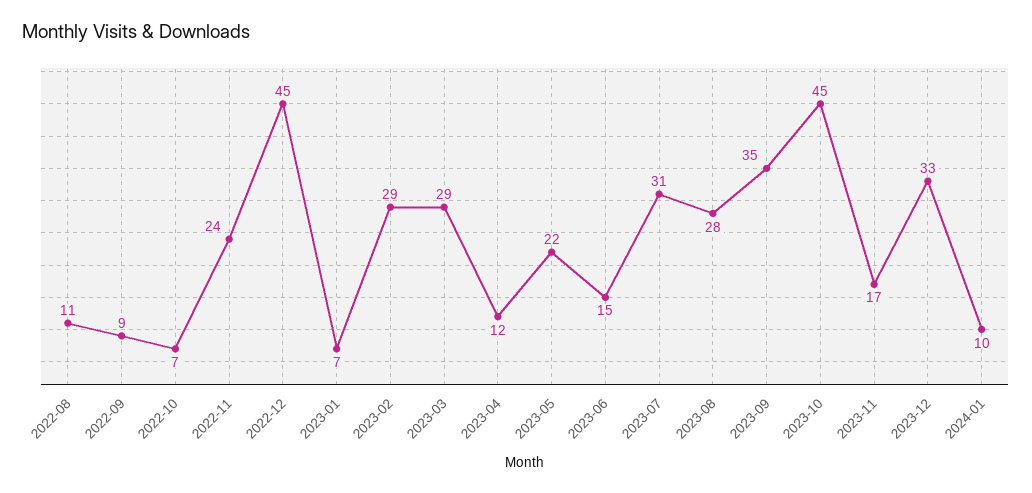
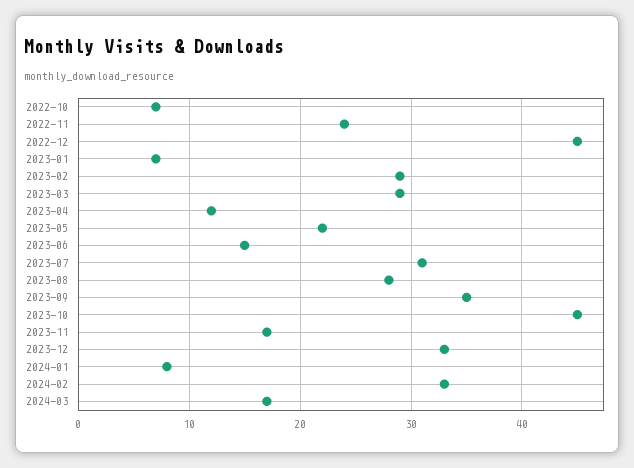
2022-08: 11 -> none
2022-09: 9 -> none
2024-01: 10 -> 8
2024-02: none -> 33
2024-03: none -> 17

